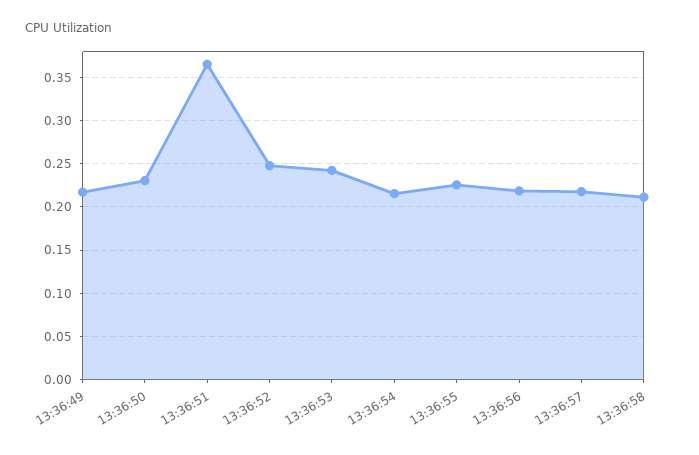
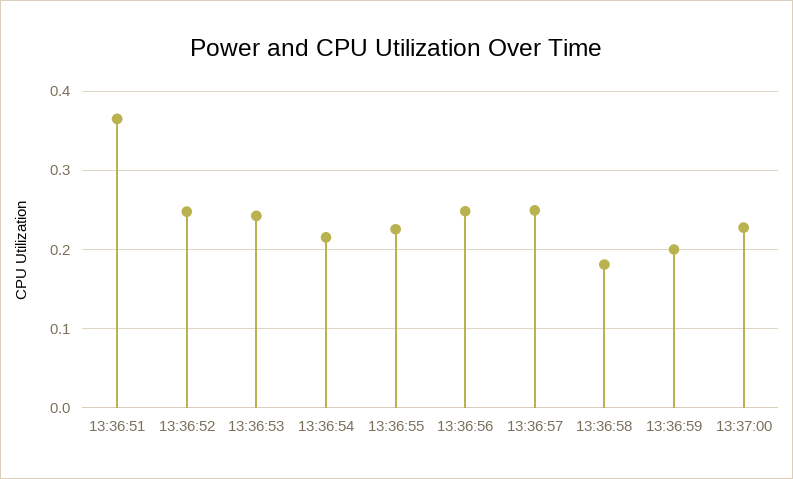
13:36:49: 0.22 -> none
13:36:50: 0.23 -> none
13:36:56: 0.22 -> 0.25
13:36:57: 0.22 -> 0.25
13:36:58: 0.21 -> 0.18
13:36:59: none -> 0.2
13:37:00: none -> 0.23

